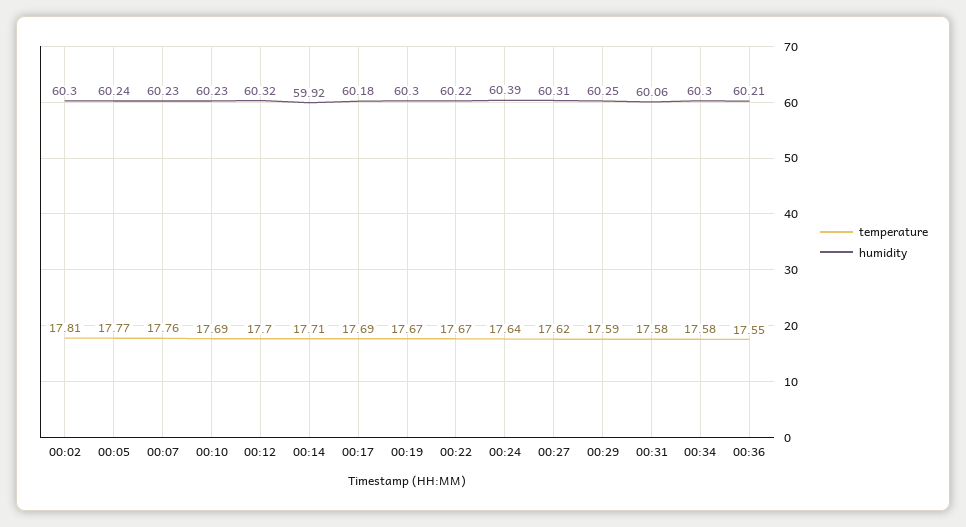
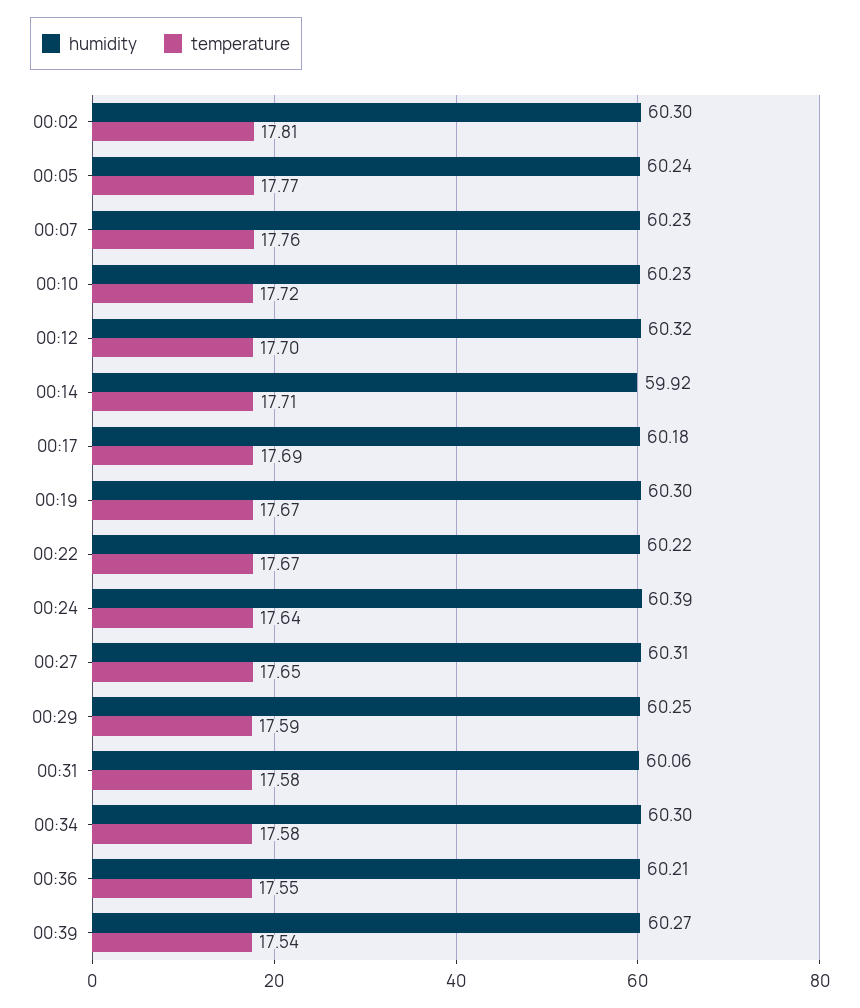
temperature, 00:10: 17.69 -> 17.72
temperature, 00:27: 17.62 -> 17.65
humidity, 00:39: none -> 60.27
temperature, 00:39: none -> 17.54

